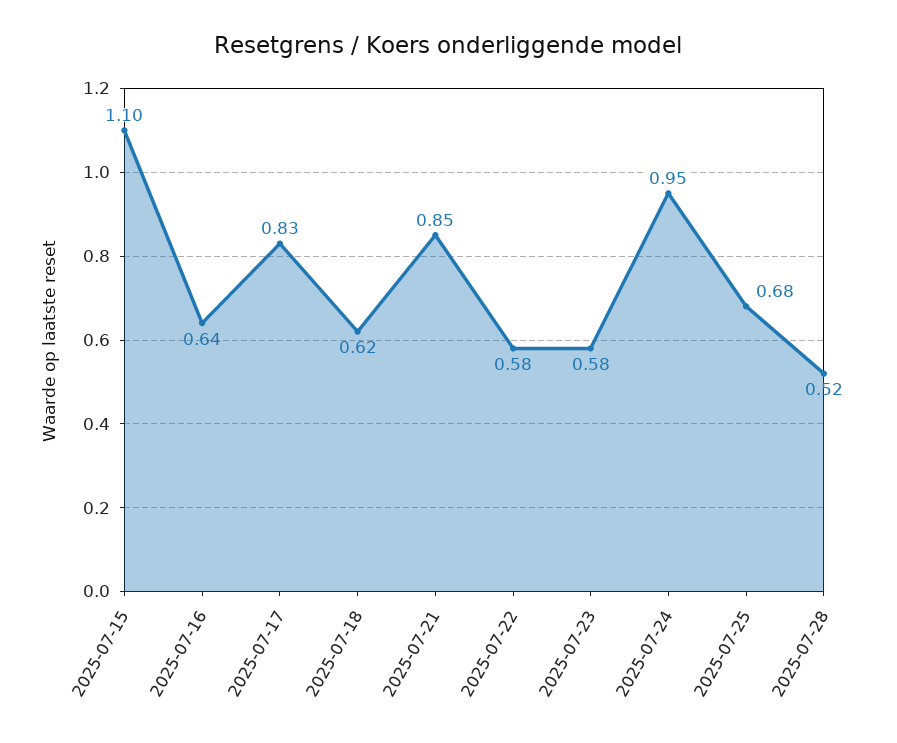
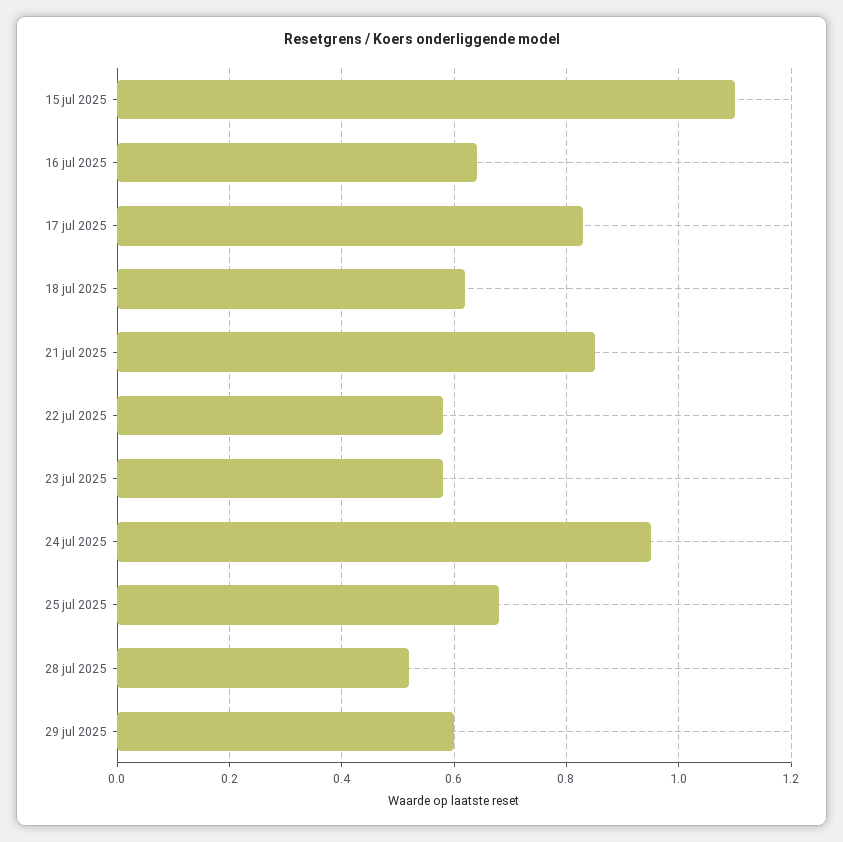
29 jul 2025: none -> 0.6

